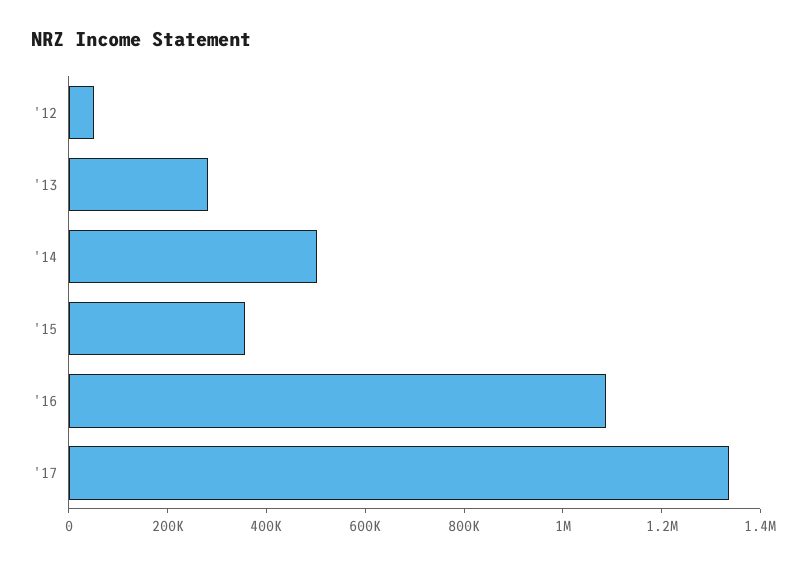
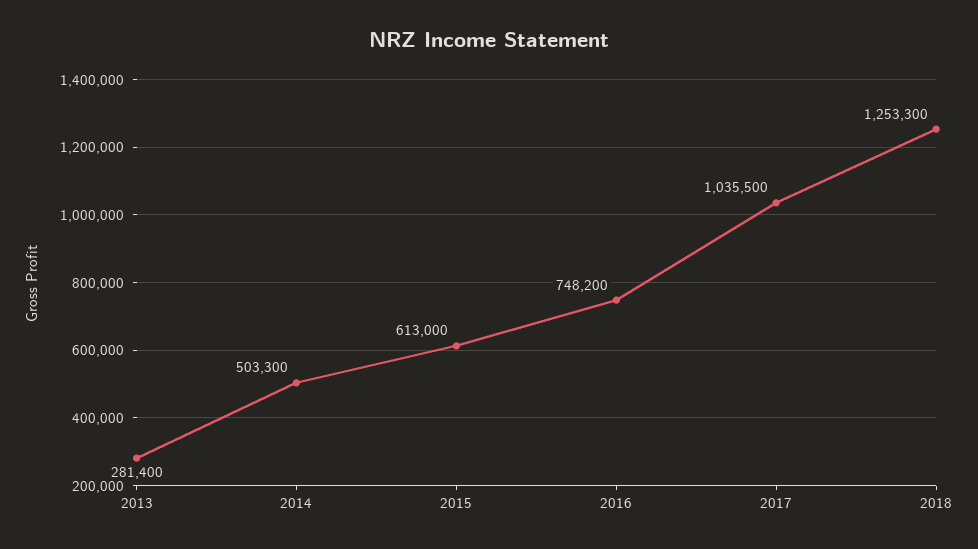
'12: 50000 -> none
'15: 350000 -> 613000
'16: 1100000 -> 748200
'17: 1350000 -> 1035500
2018: none -> 1253300

